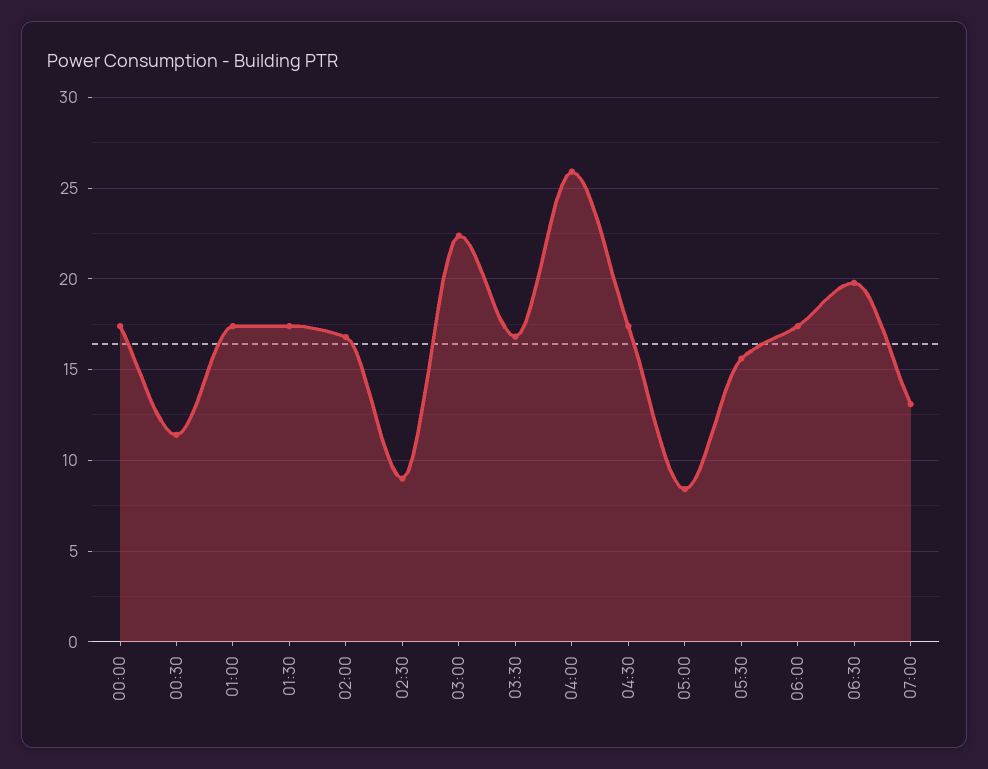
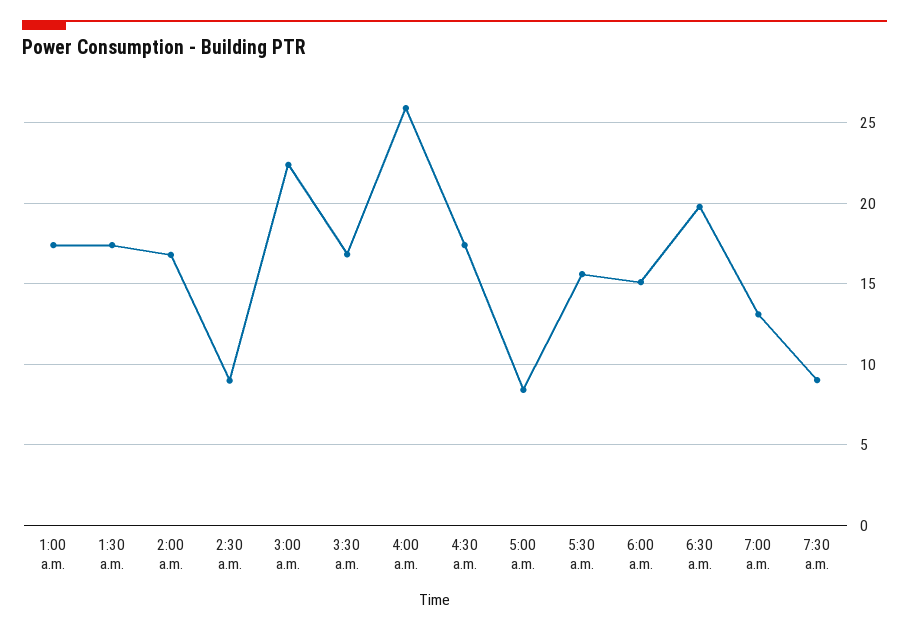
00:00: 17.5 -> none
00:30: 11.5 -> none
06:00: 17.5 -> 15
7:30 a.m.: none -> 9

